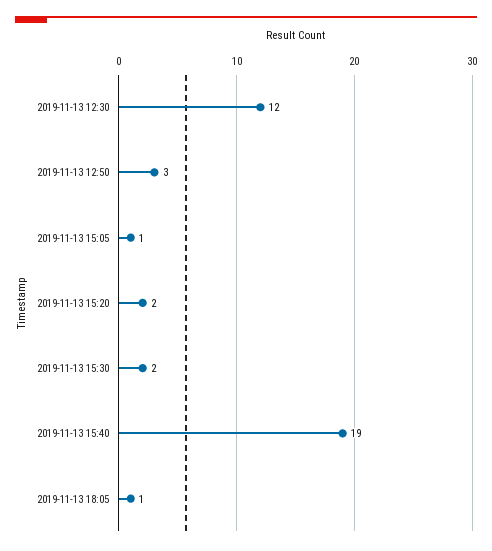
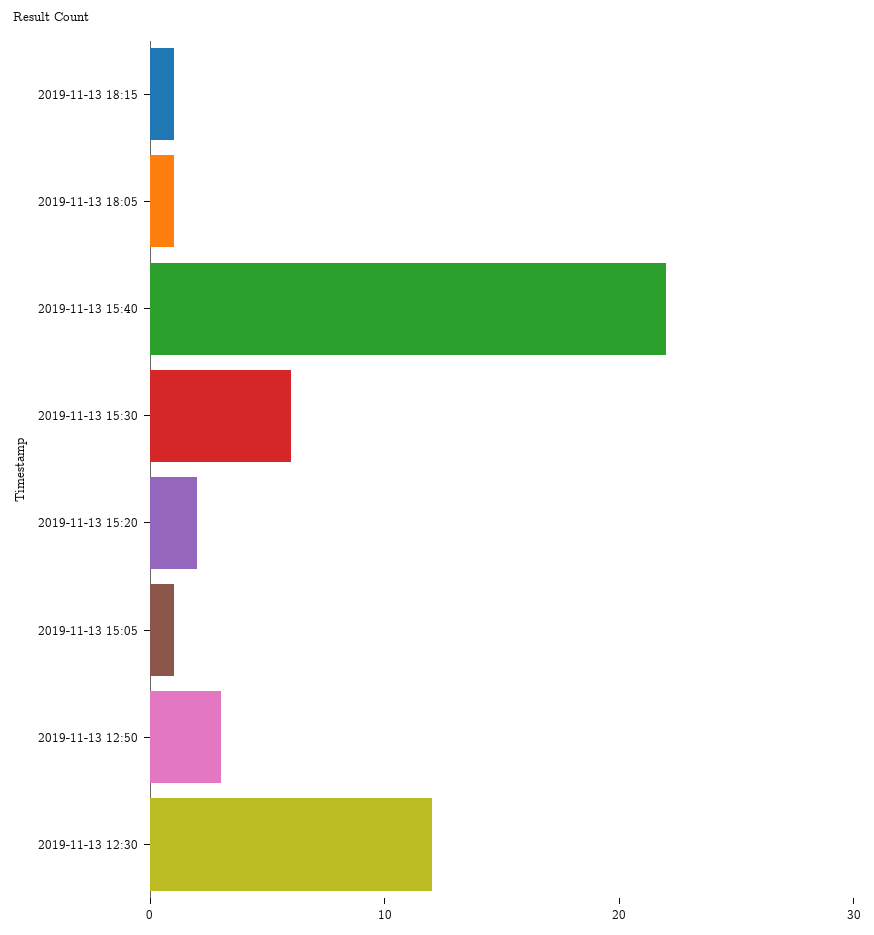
2019-11-13 15:30: 2 -> 6
2019-11-13 15:40: 19 -> 22
2019-11-13 18:15: none -> 1

